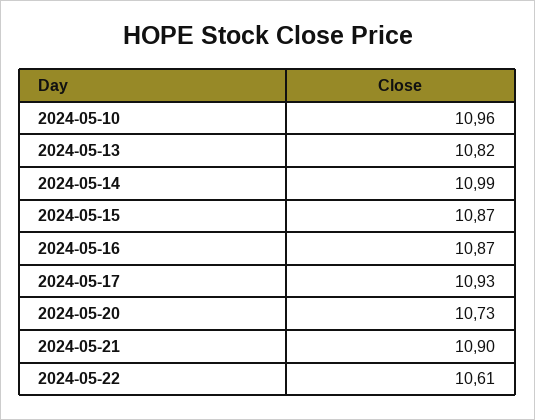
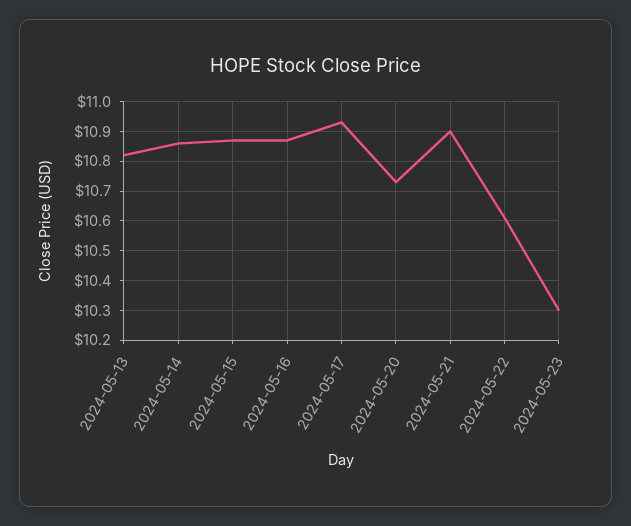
2024-05-10: 10.96 -> none
2024-05-14: 10.99 -> 10.85
2024-05-23: none -> 10.3

